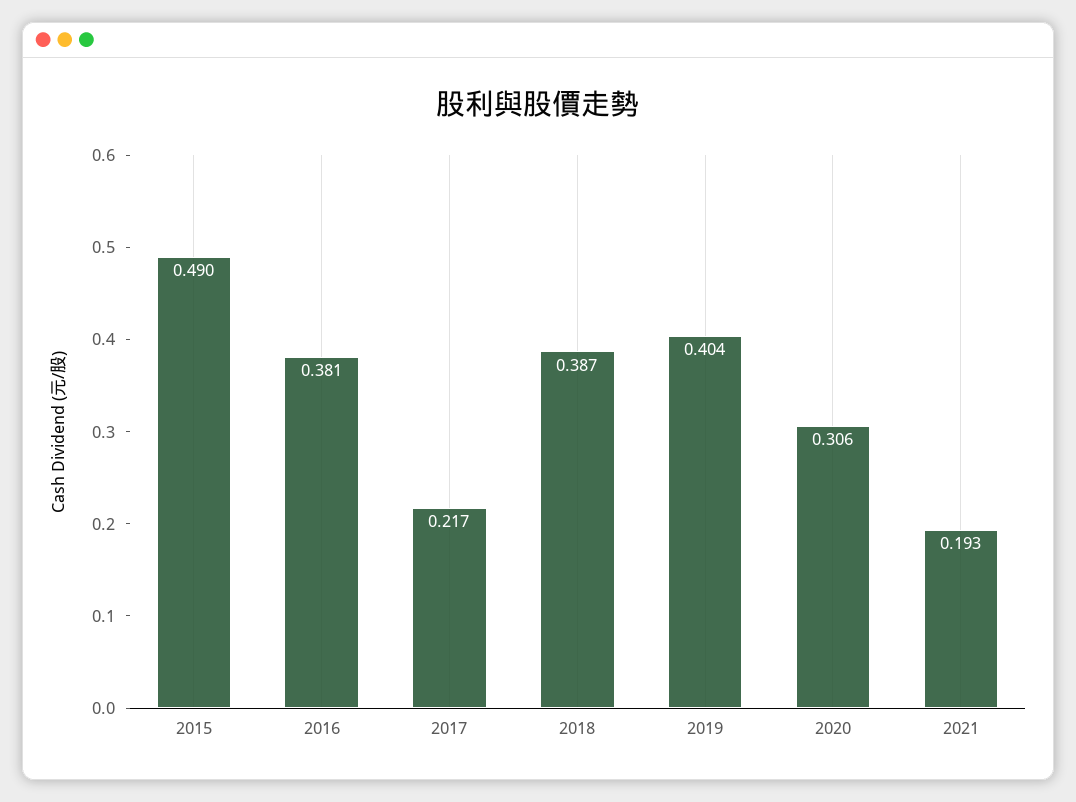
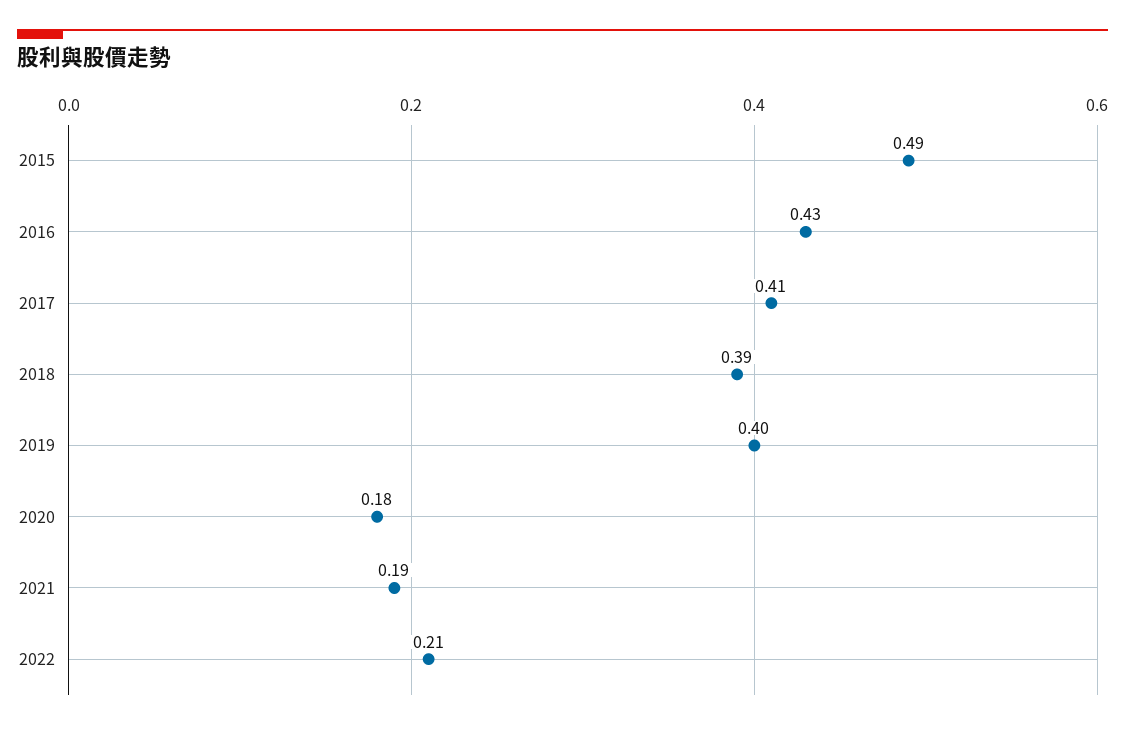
2016: 0.381 -> 0.43
2017: 0.217 -> 0.41
2020: 0.306 -> 0.18
2022: none -> 0.21

